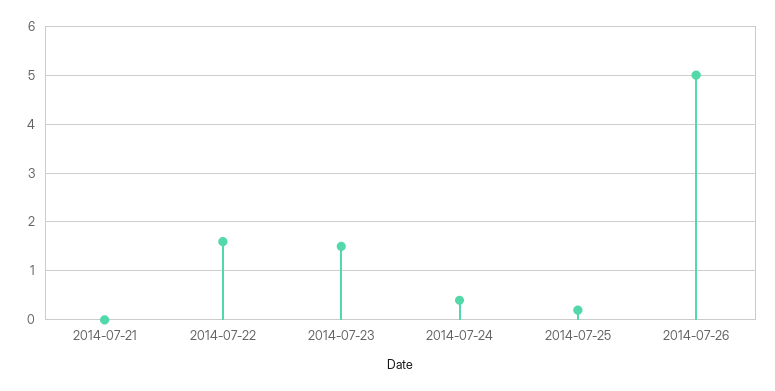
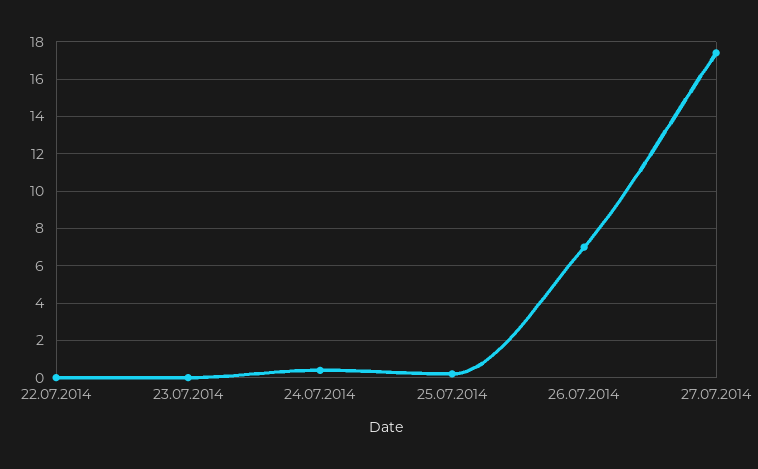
2014-07-21: 0 -> none
2014-07-22: 1.5 -> 0
2014-07-23: 1.5 -> 0
2014-07-26: 5 -> 7
27.07.2014: none -> 17.5

